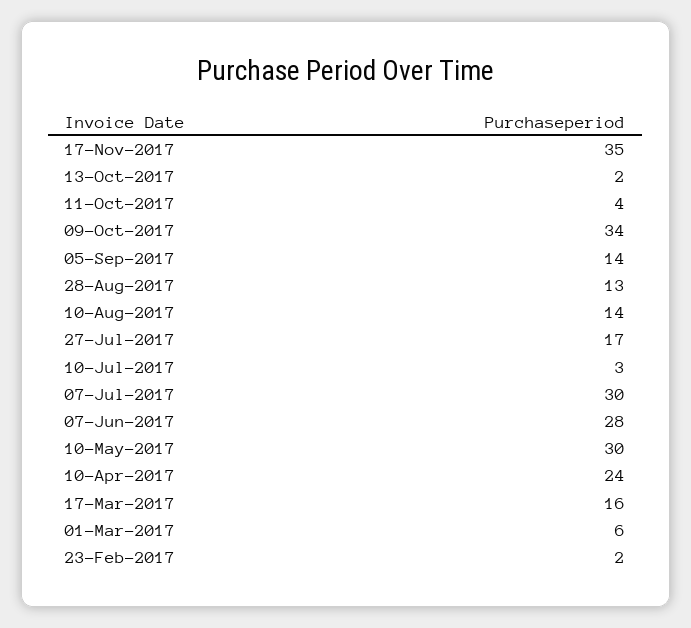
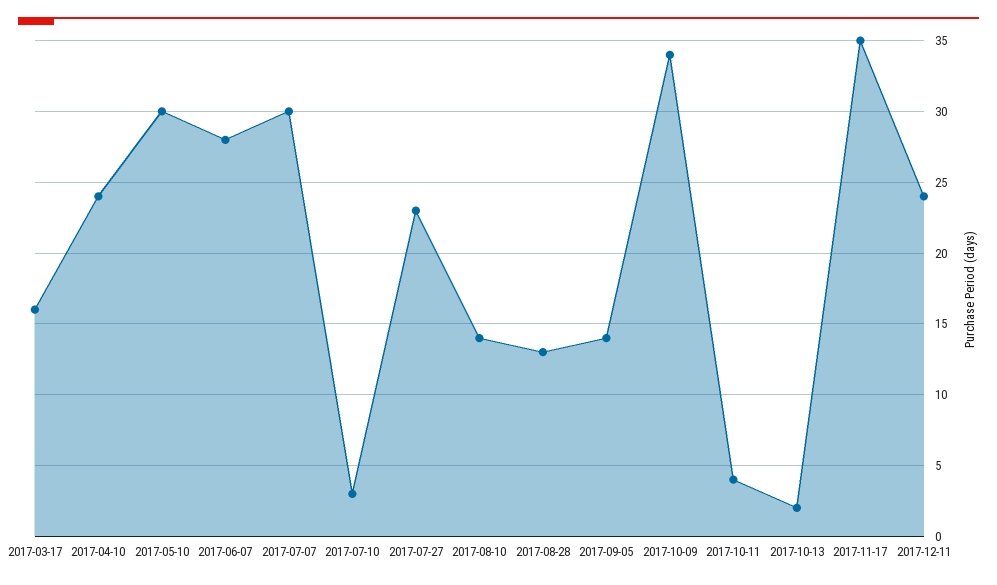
27-Jul-2017: 17 -> 23
01-Mar-2017: 6 -> none
23-Feb-2017: 2 -> none
2017-12-11: none -> 24

